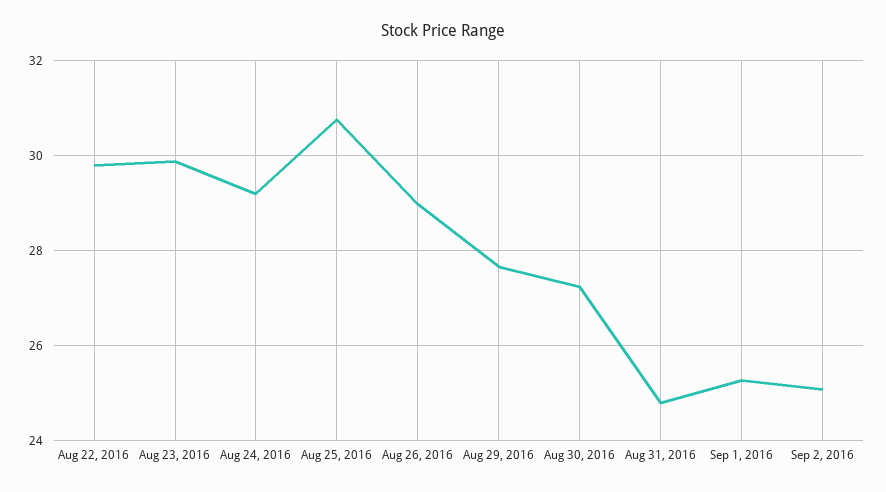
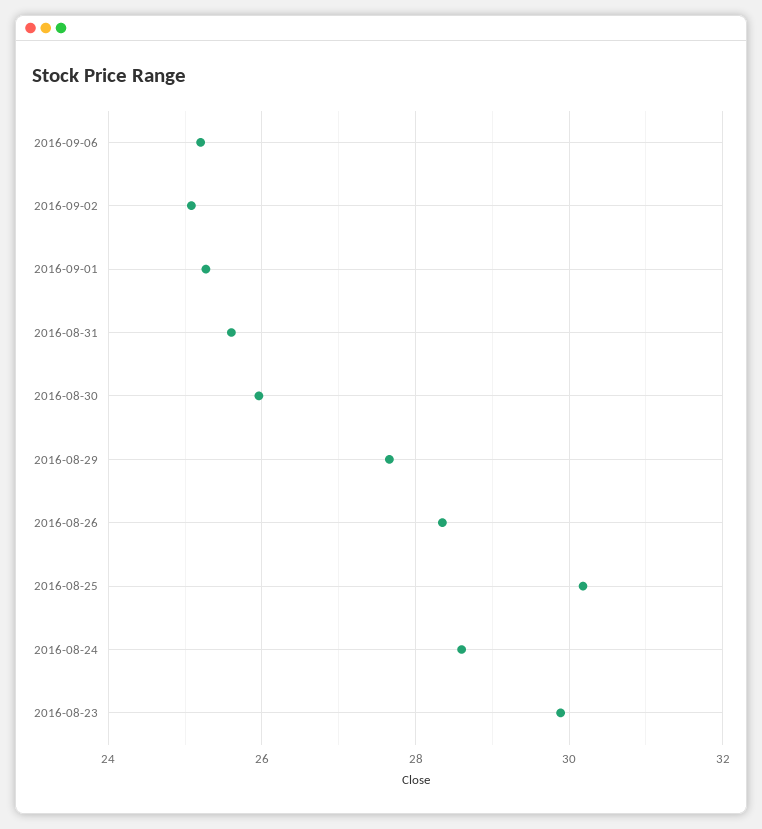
Aug 22, 2016: 29.8 -> none
Aug 24, 2016: 29.2 -> 28.6
Aug 25, 2016: 30.8 -> 30.2
Aug 26, 2016: 29 -> 28.4
Aug 30, 2016: 27.2 -> 26
Aug 31, 2016: 24.8 -> 25.6
2016-09-06: none -> 25.2

